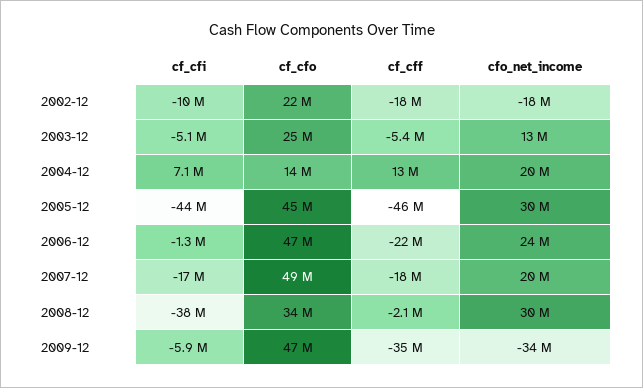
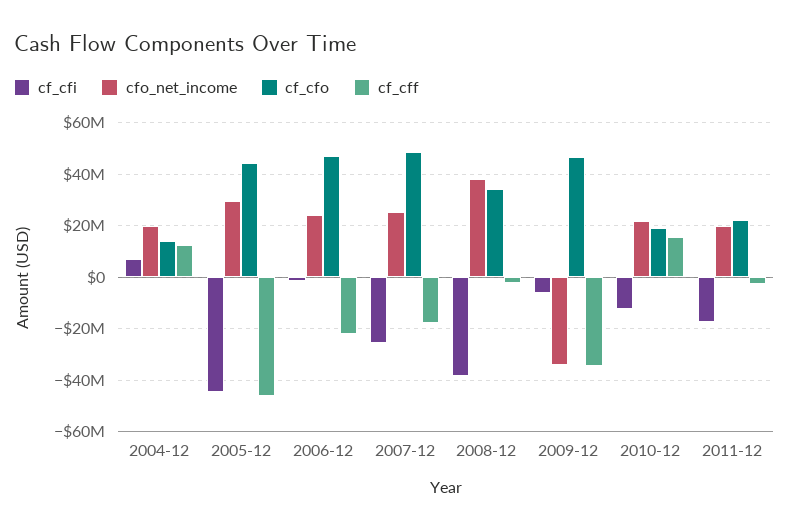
cf_cfi, 2002-12: -10000000 -> none
cf_cfo, 2002-12: 22000000 -> none
cf_cff, 2002-12: -18000000 -> none
cfo_net_income, 2002-12: -18000000 -> none
cf_cfi, 2003-12: -5100000 -> none
cf_cfo, 2003-12: 25000000 -> none
cf_cff, 2003-12: -5400000 -> none
cfo_net_income, 2003-12: 13000000 -> none
cf_cfi, 2007-12: -17000000 -> -25000000
cfo_net_income, 2007-12: 20000000 -> 25000000
cfo_net_income, 2008-12: 30000000 -> 37500000
cf_cfi, 2010-12: none -> -12500000
cfo_net_income, 2010-12: none -> 22500000
cf_cfo, 2010-12: none -> 20000000
cf_cff, 2010-12: none -> 15000000
cf_cfi, 2011-12: none -> -17500000
cfo_net_income, 2011-12: none -> 20000000
cf_cfo, 2011-12: none -> 22500000
cf_cff, 2011-12: none -> -2500000

